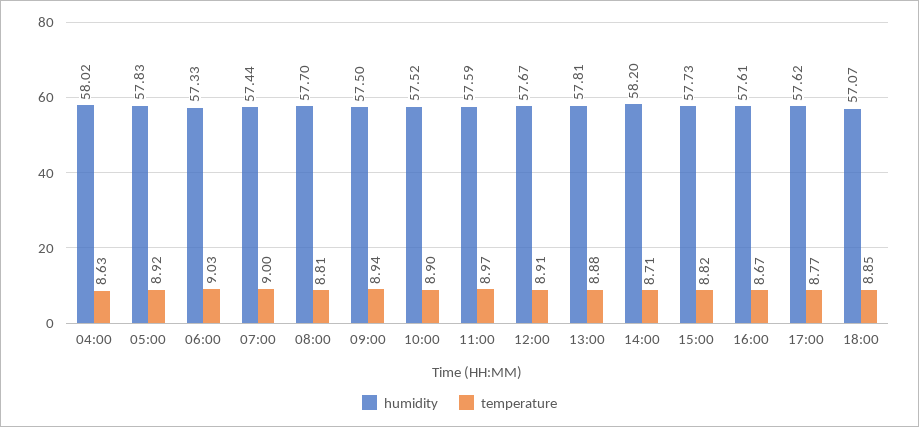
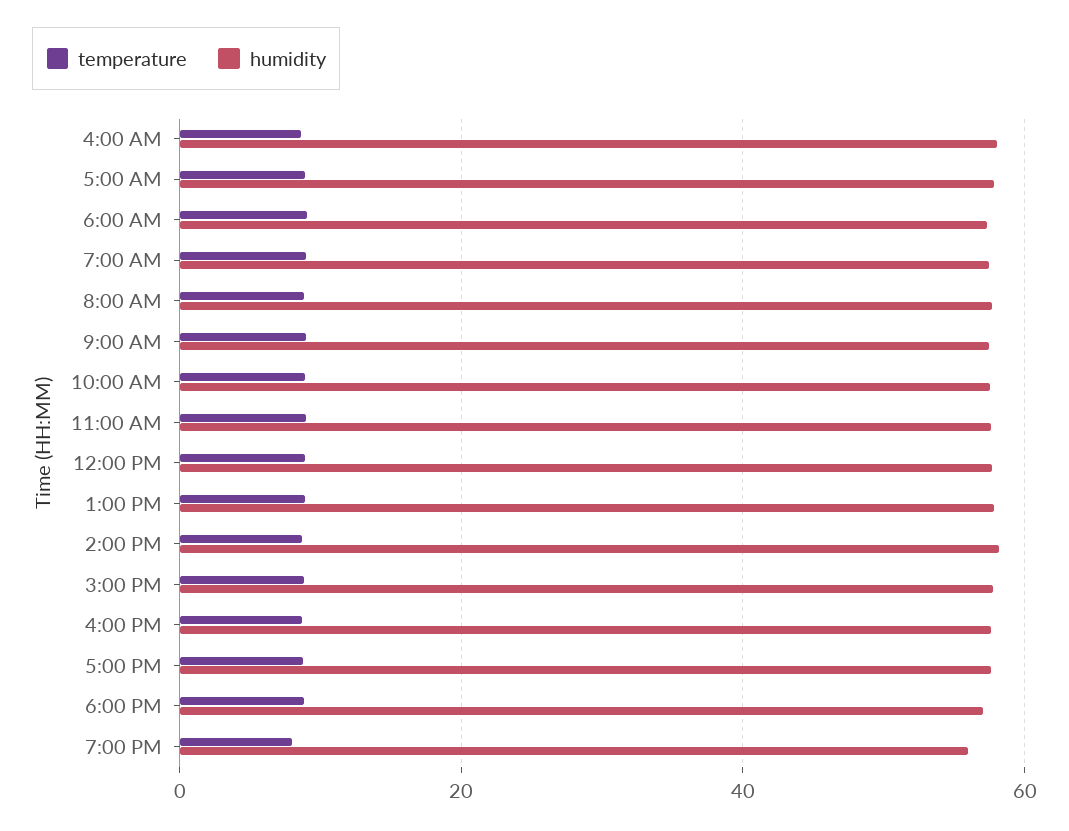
temperature, 7:00 PM: none -> 8
humidity, 7:00 PM: none -> 56

